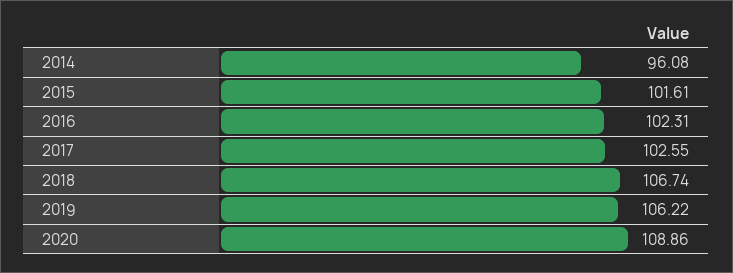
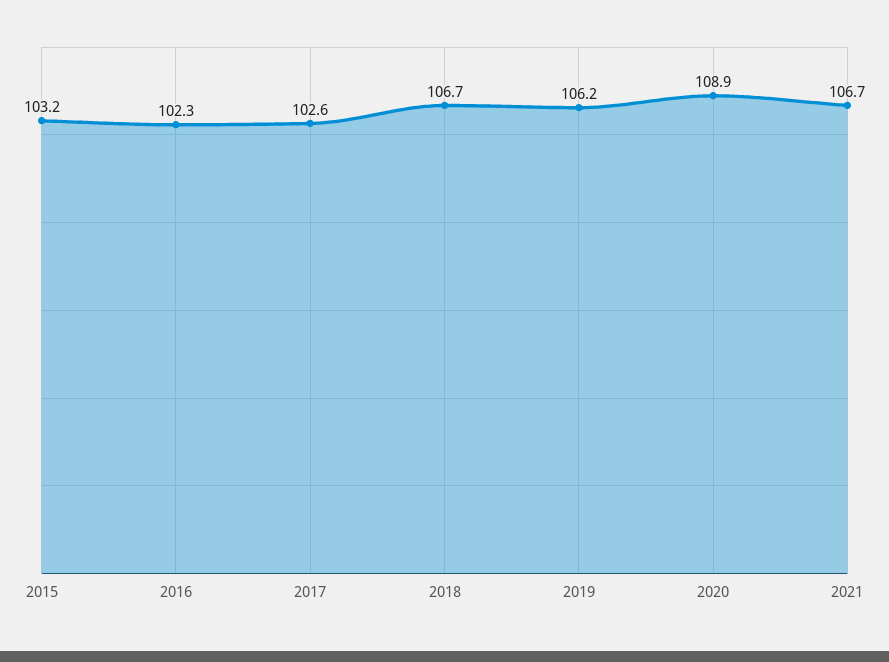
2014: 96.08 -> none
2015: 101.61 -> 103.2
2021: none -> 106.7

